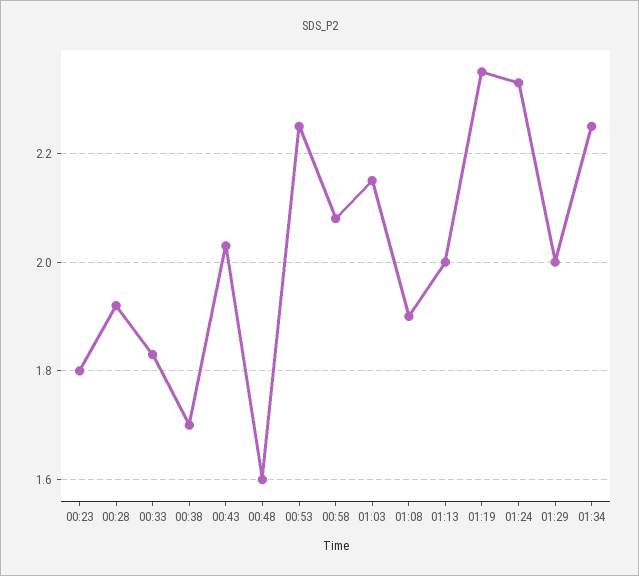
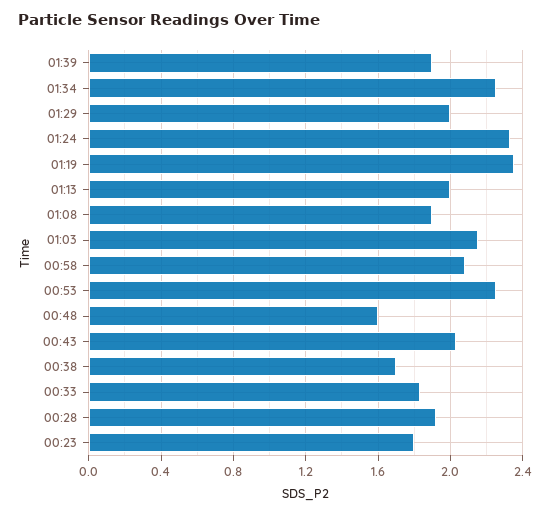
01:39: none -> 1.9

